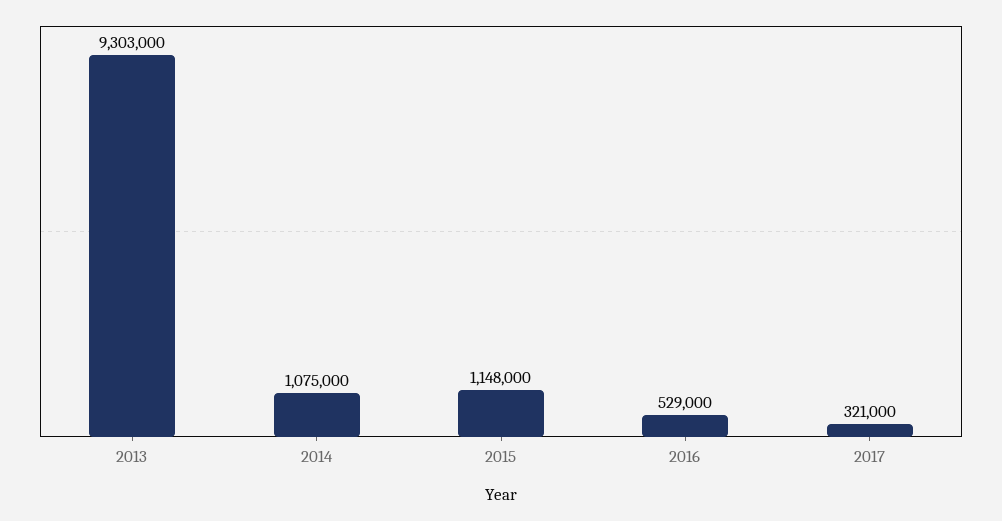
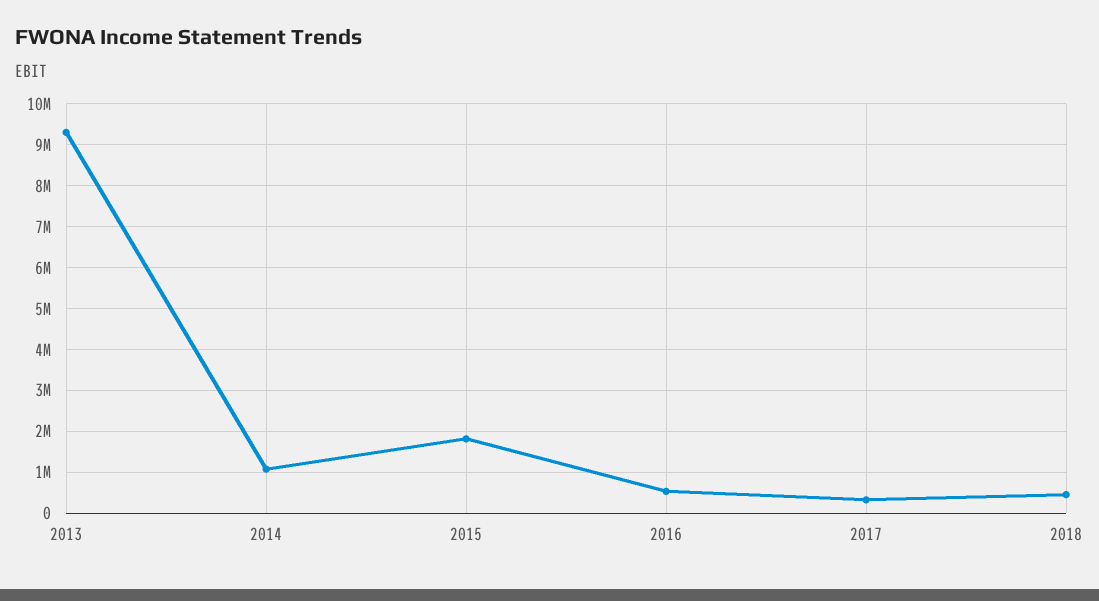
2015: 1148000 -> 1800000
2018: none -> 400000

